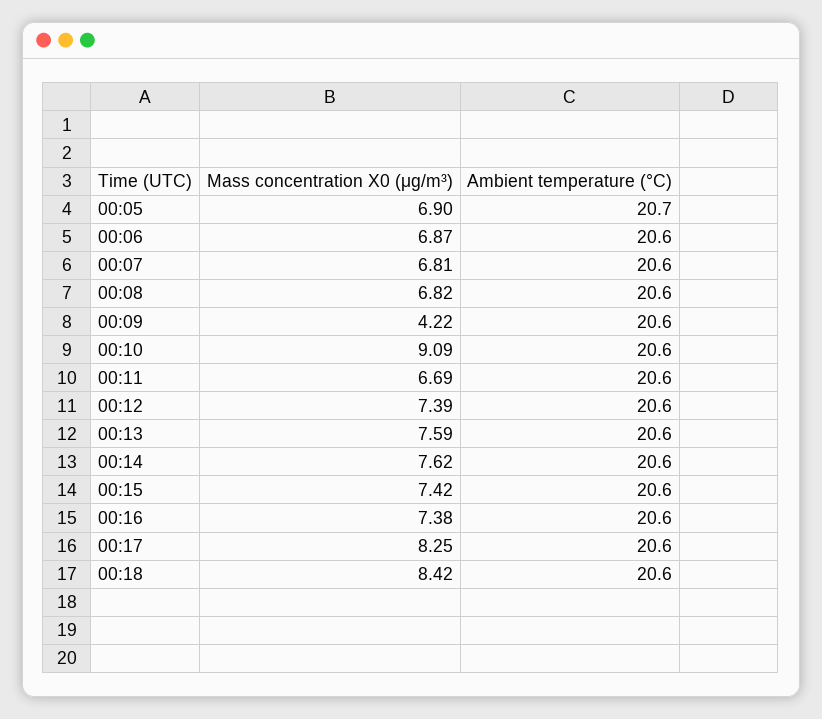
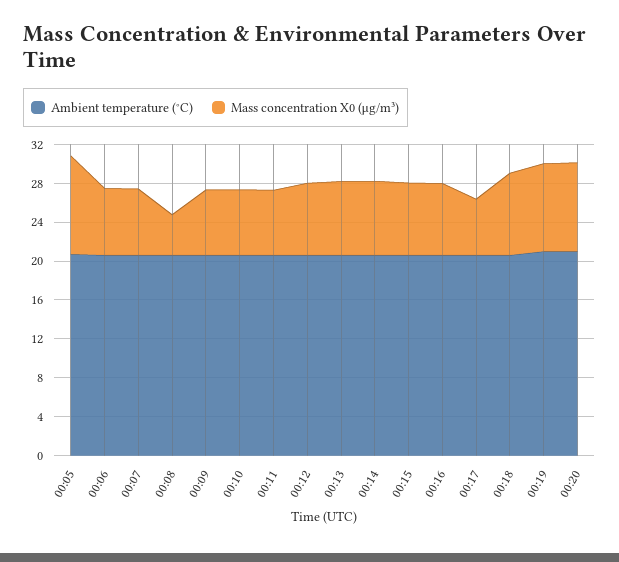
Mass concentration X0 (μg/m³), 00:05: 6.9 -> 10
Mass concentration X0 (μg/m³), 00:08: 6.82 -> 4
Mass concentration X0 (μg/m³), 00:09: 4.22 -> 7
Mass concentration X0 (μg/m³), 00:10: 9.09 -> 7
Mass concentration X0 (μg/m³), 00:17: 8.25 -> 6
Ambient temperature (°C), 00:19: none -> 21
Mass concentration X0 (μg/m³), 00:19: none -> 9
Ambient temperature (°C), 00:20: none -> 21
Mass concentration X0 (μg/m³), 00:20: none -> 9

